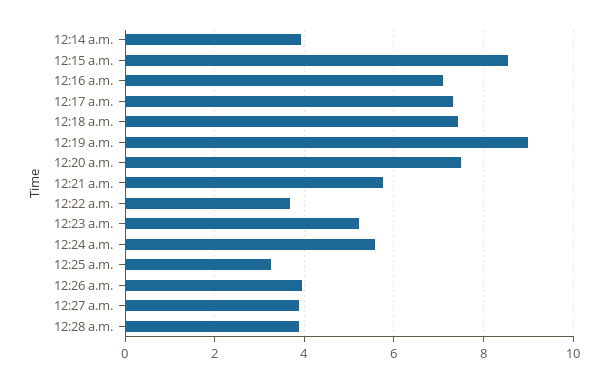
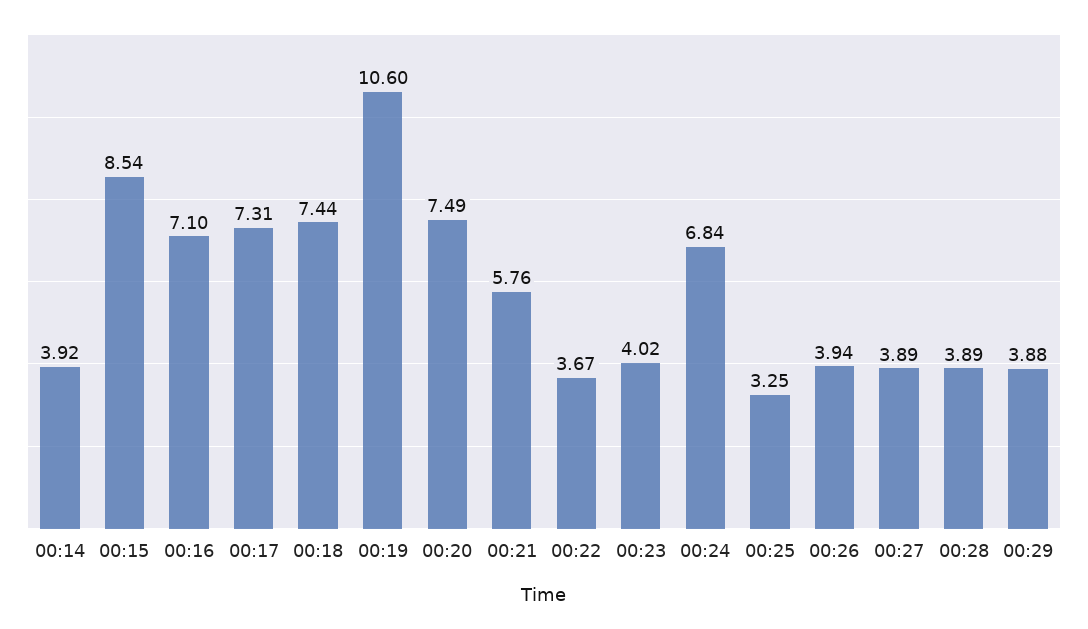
12:19 a.m.: 9 -> 10.6
12:23 a.m.: 5.2 -> 4.02
12:24 a.m.: 5.6 -> 6.84
00:29: none -> 3.88

